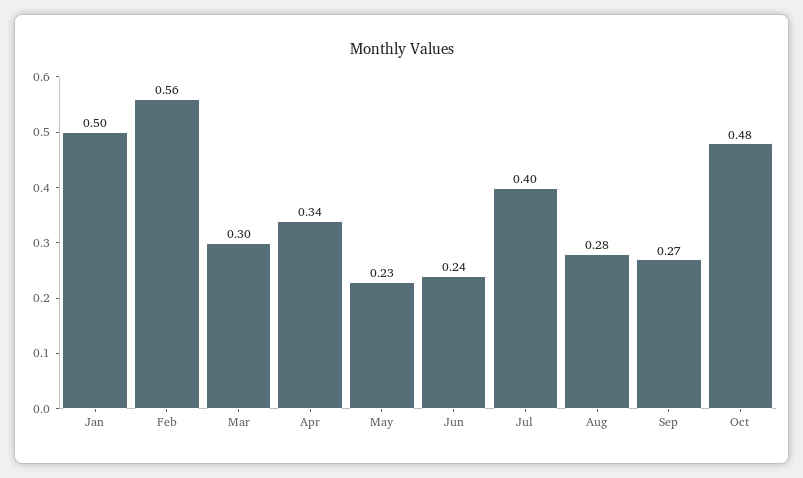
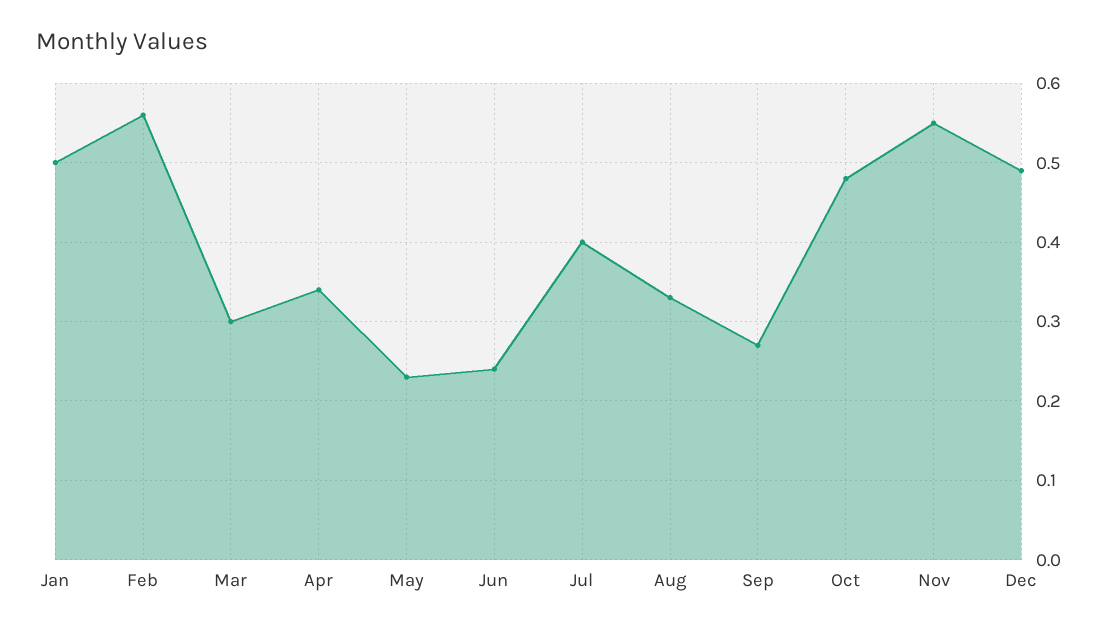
Aug: 0.28 -> 0.33
Nov: none -> 0.55
Dec: none -> 0.49

